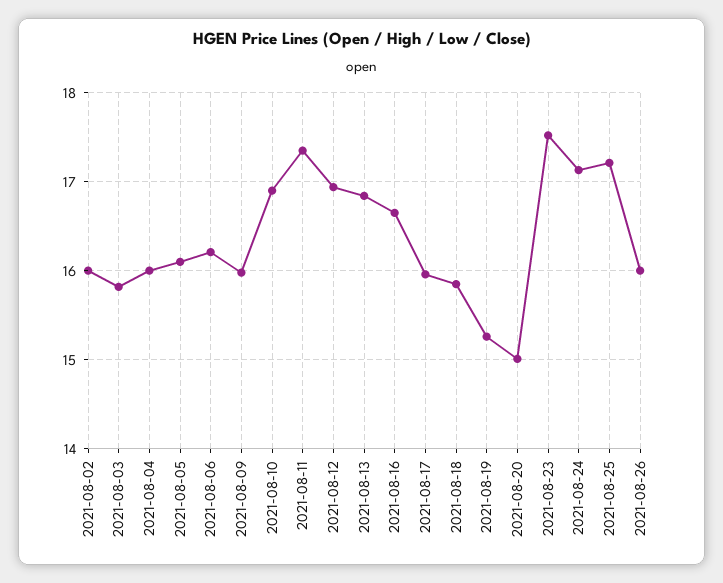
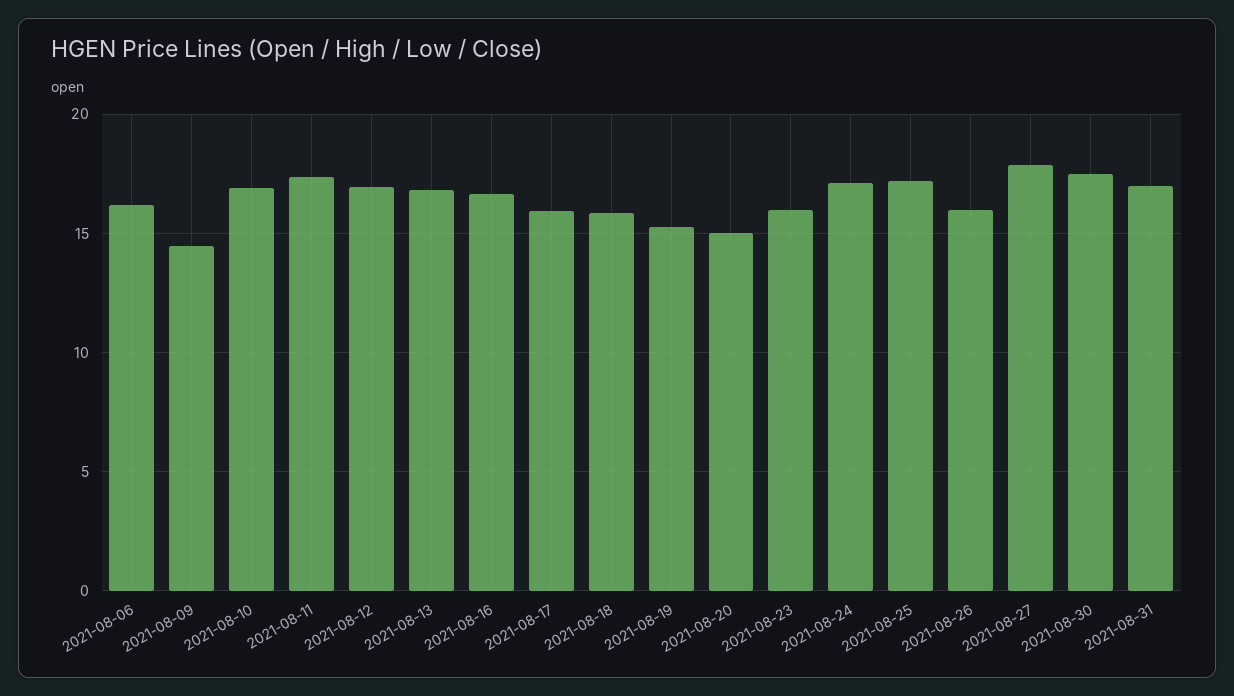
2021-08-02: 16 -> none
2021-08-03: 15.8 -> none
2021-08-04: 16 -> none
2021-08-05: 16.1 -> none
2021-08-09: 16 -> 14.5
2021-08-23: 17.5 -> 16
2021-08-27: none -> 18
2021-08-30: none -> 17.5
2021-08-31: none -> 17

